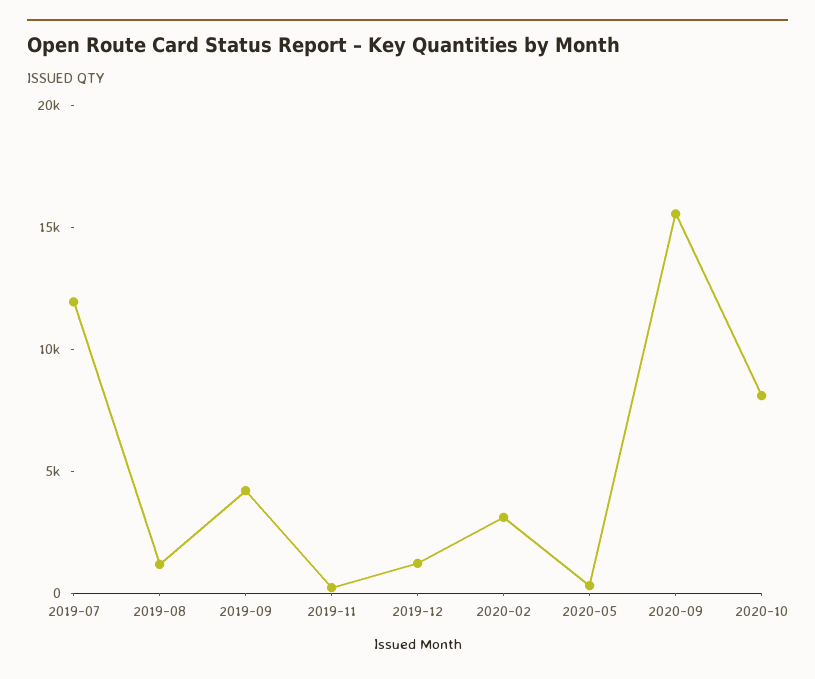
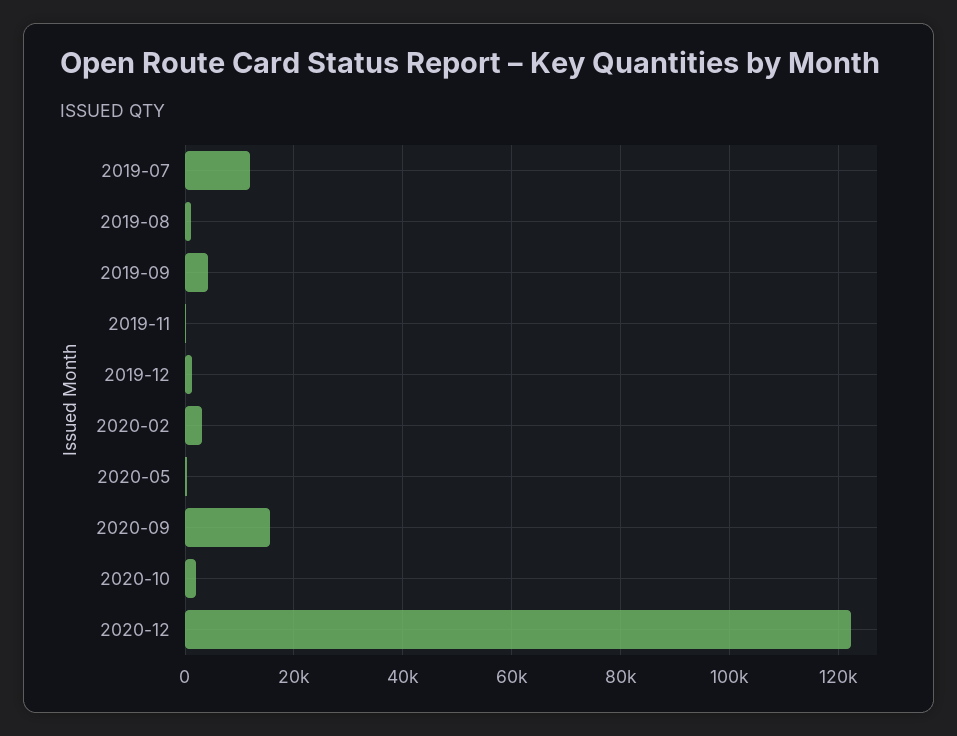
2020-10: 8000 -> 2000
2020-12: none -> 122000

